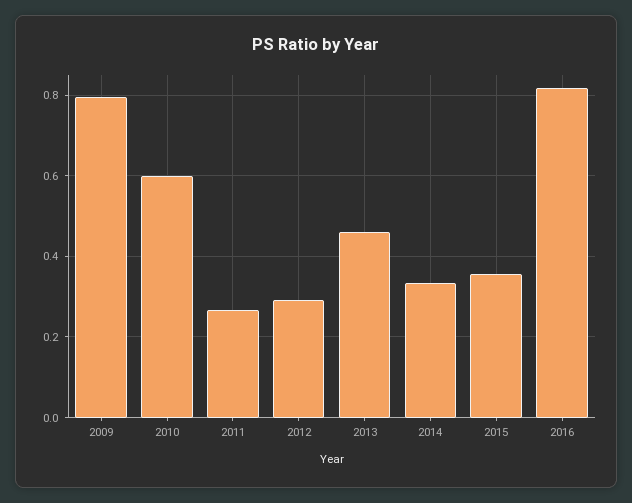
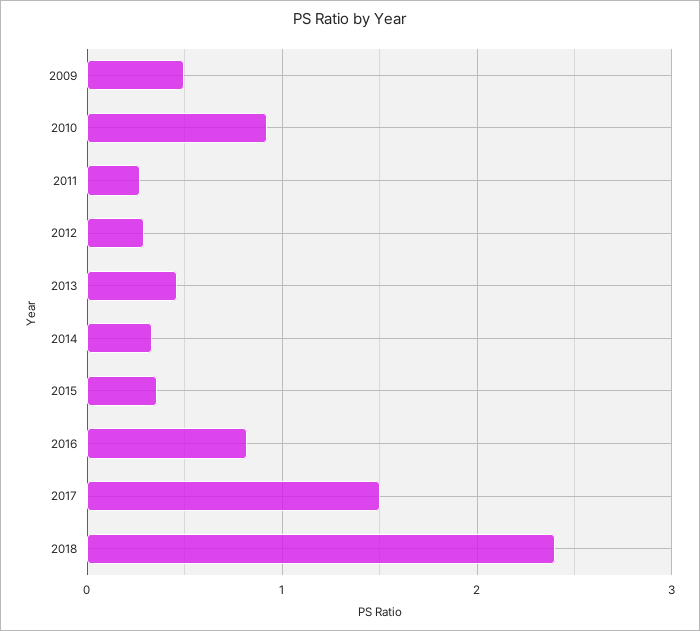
2009: 0.8 -> 0.5
2010: 0.6 -> 0.9
2017: none -> 1.5
2018: none -> 2.4

